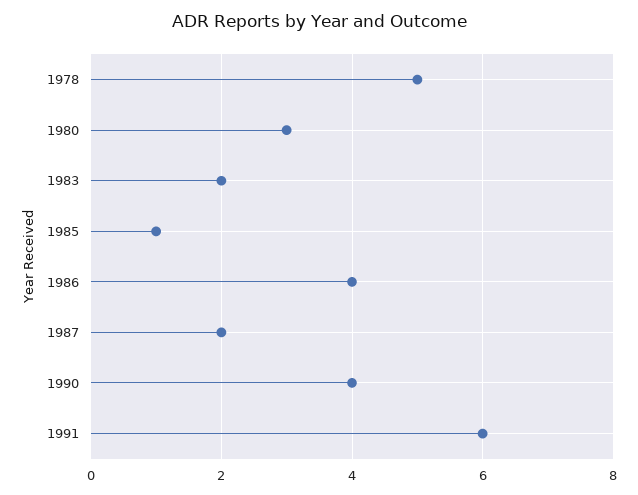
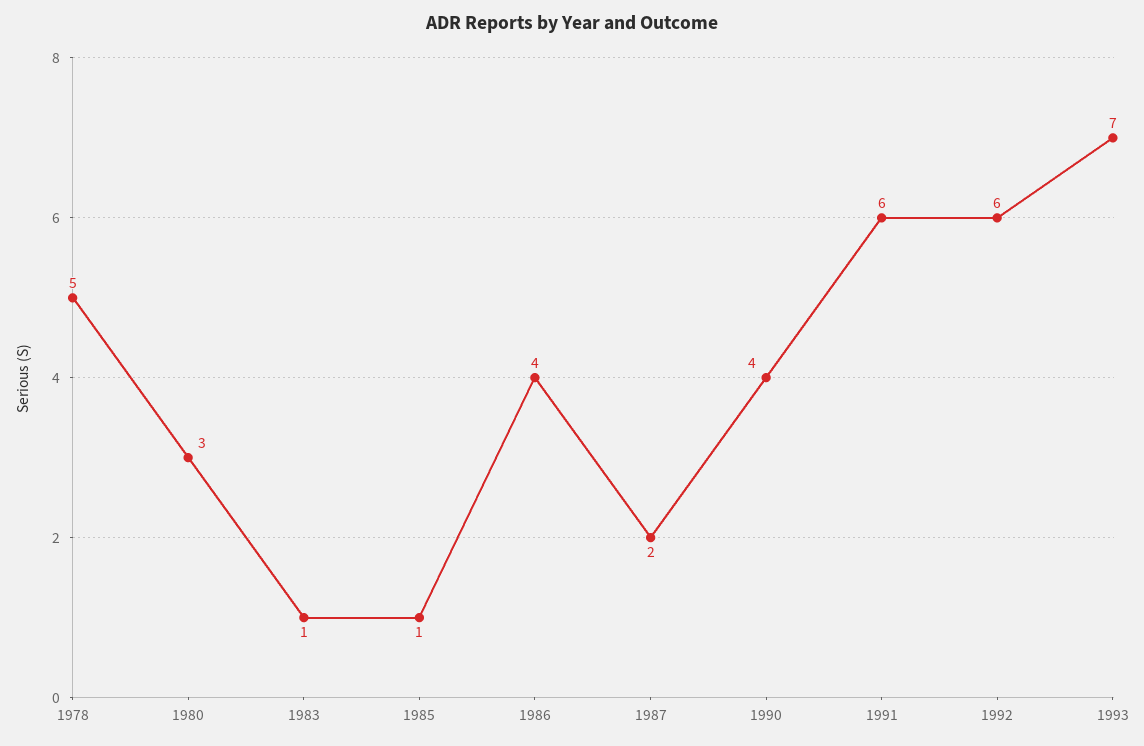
1983: 2 -> 1
1992: none -> 6
1993: none -> 7

